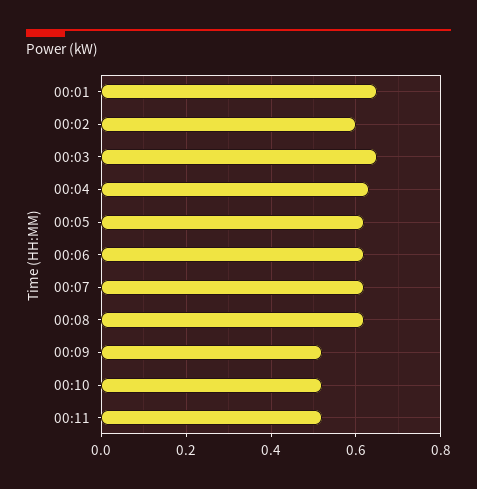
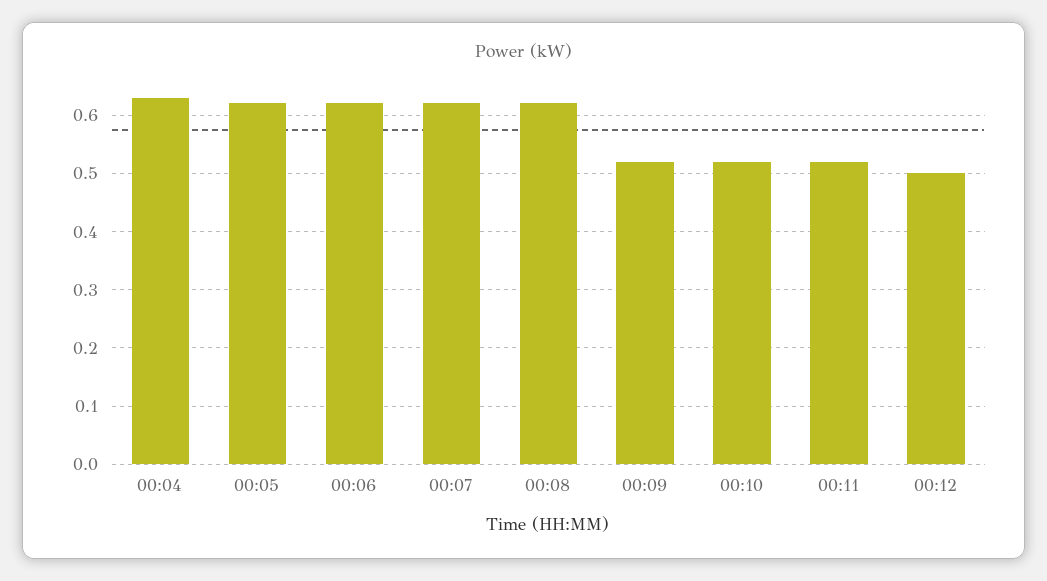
00:01: 0.65 -> none
00:02: 0.6 -> none
00:03: 0.65 -> none
00:12: none -> 0.5

